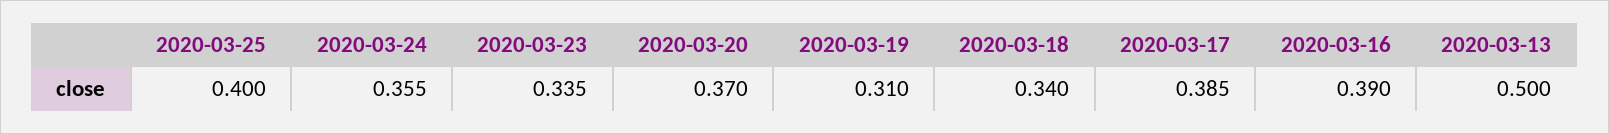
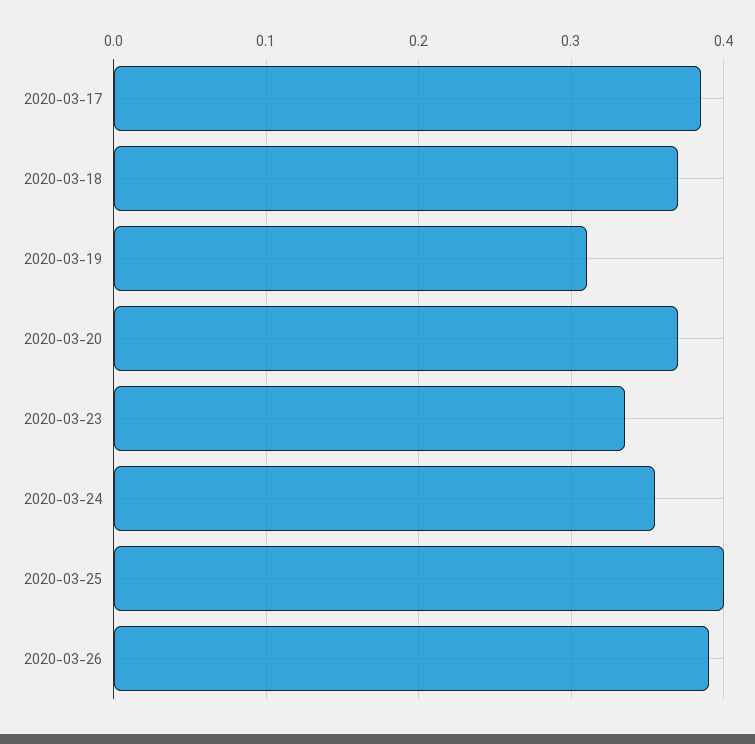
2020-03-18: 0.34 -> 0.37
2020-03-16: 0.39 -> none
2020-03-13: 0.5 -> none
2020-03-26: none -> 0.39

